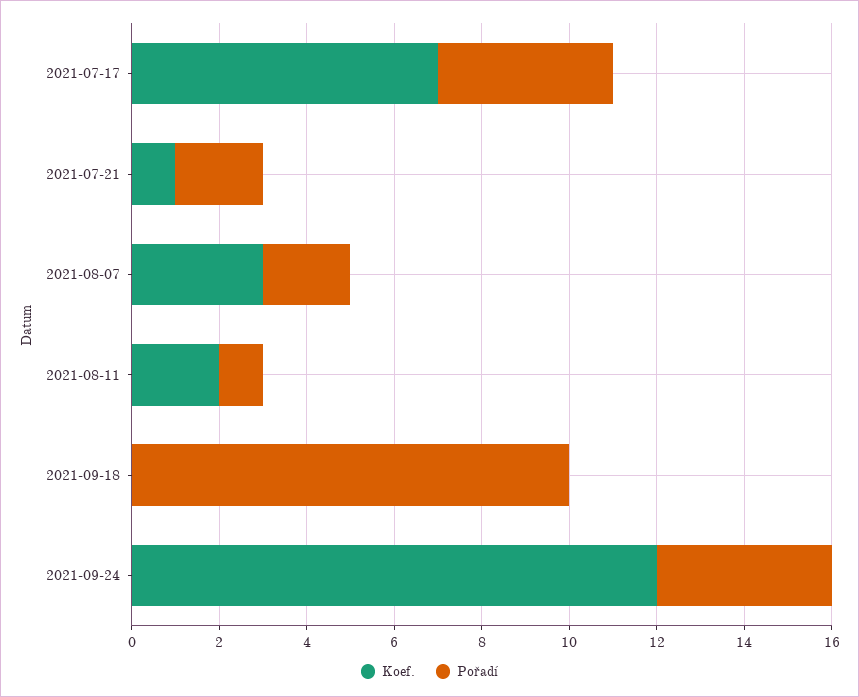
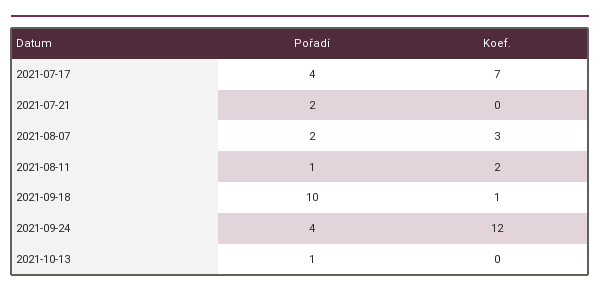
Koef., 2021-07-21: 1 -> 0
Koef., 2021-09-18: 0 -> 1
Pořadí, 2021-10-13: none -> 1
Koef., 2021-10-13: none -> 0

